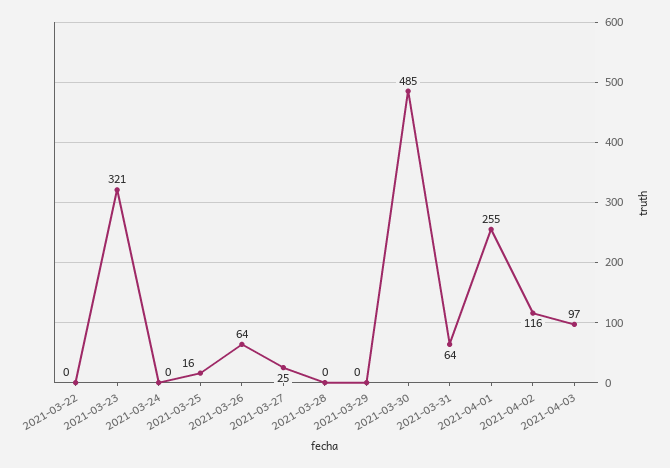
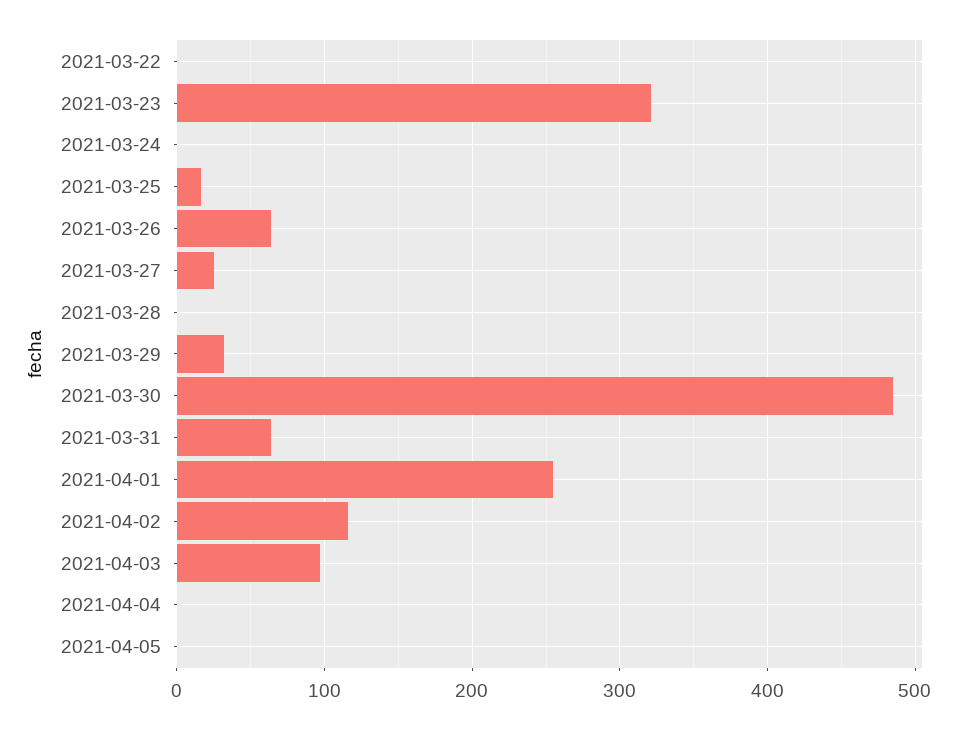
2021-03-29: 0 -> 30
2021-04-04: none -> 0
2021-04-05: none -> 0

